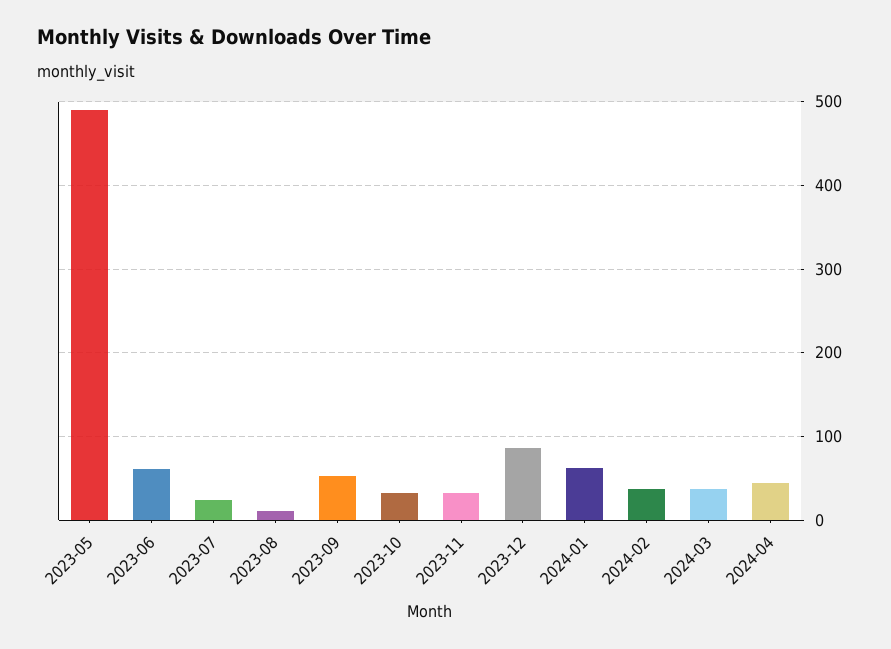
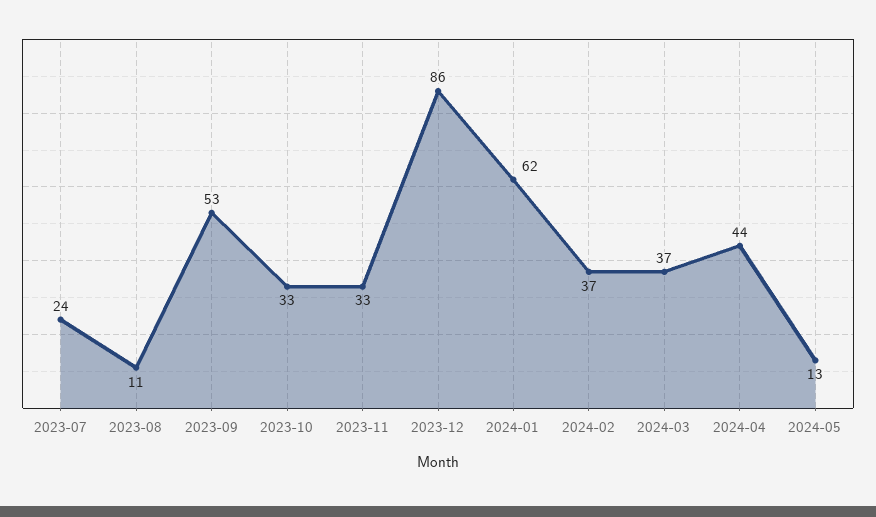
2023-05: 490 -> none
2023-06: 60 -> none
2024-05: none -> 13

